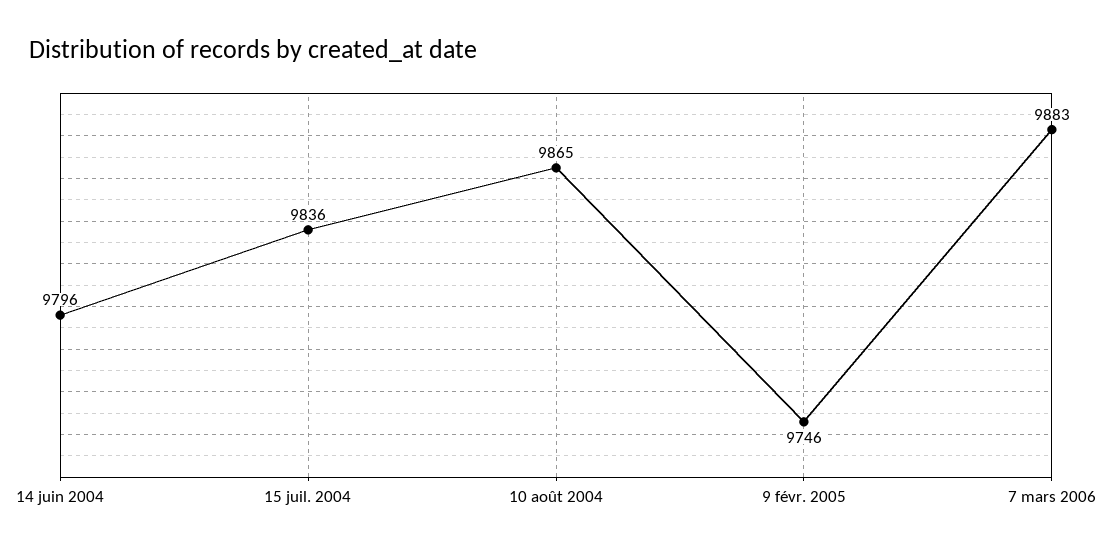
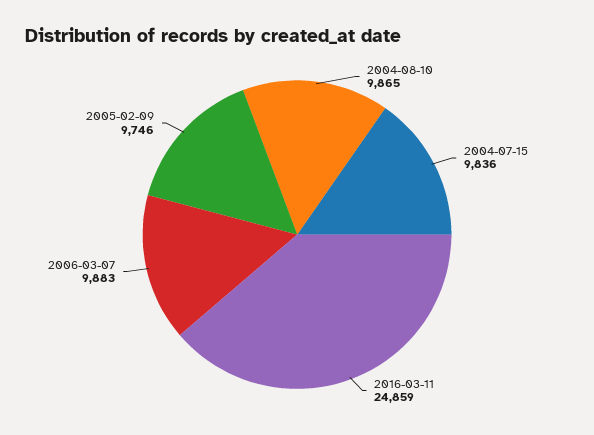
14 juin 2004: 9796 -> none
2016-03-11: none -> 24859

